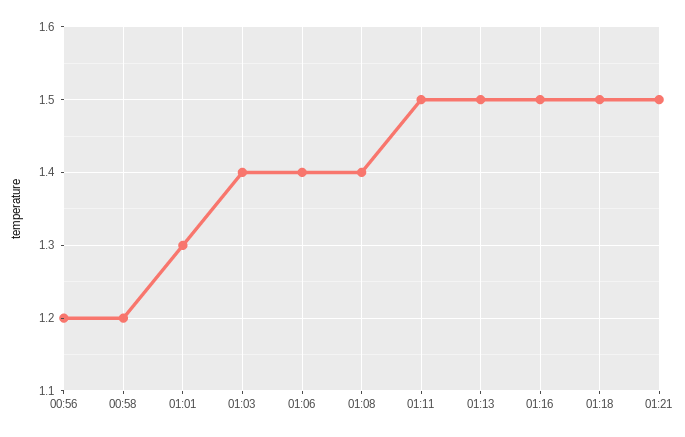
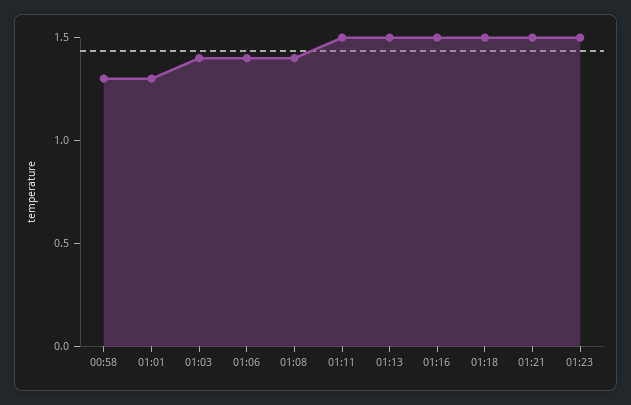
00:56: 1.2 -> none
00:58: 1.2 -> 1.3
01:23: none -> 1.5

